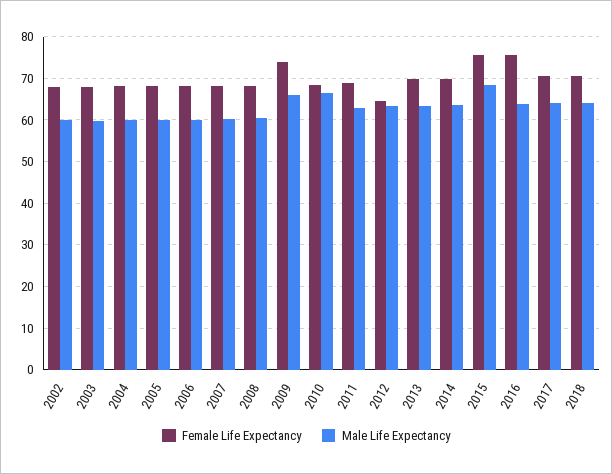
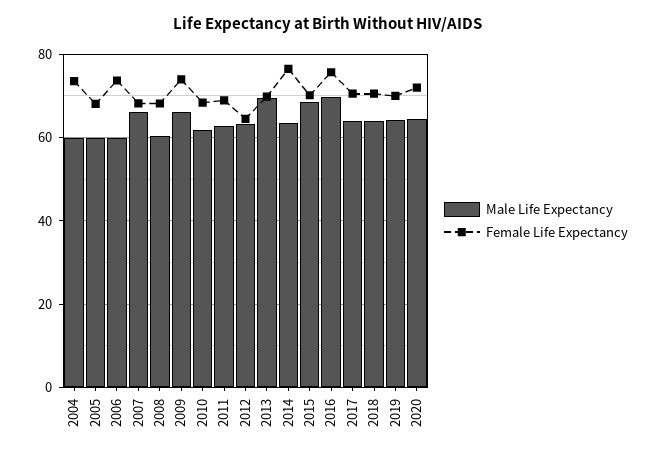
Female Life Expectancy, 2002: 68 -> none
Male Life Expectancy, 2002: 60 -> none
Female Life Expectancy, 2003: 68 -> none
Male Life Expectancy, 2003: 60 -> none
Female Life Expectancy, 2004: 68 -> 74
Female Life Expectancy, 2006: 68 -> 74
Male Life Expectancy, 2007: 60 -> 66
Male Life Expectancy, 2010: 66 -> 62
Male Life Expectancy, 2013: 64 -> 70
Female Life Expectancy, 2014: 70 -> 76
Female Life Expectancy, 2015: 76 -> 70
Male Life Expectancy, 2016: 64 -> 70
Male Life Expectancy, 2019: none -> 64
Female Life Expectancy, 2019: none -> 70
Male Life Expectancy, 2020: none -> 64
Female Life Expectancy, 2020: none -> 72

